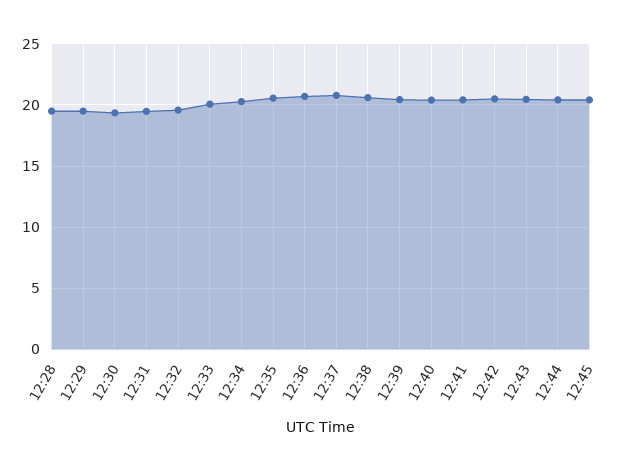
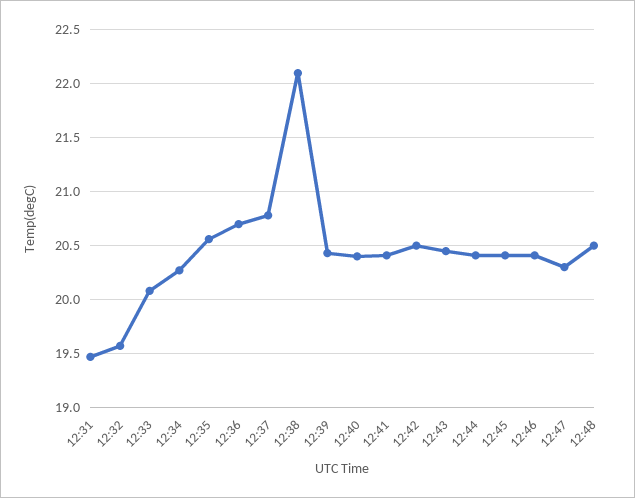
12:28: 19.5 -> none
12:29: 19.5 -> none
12:30: 19.5 -> none
12:38: 20.5 -> 22.1
12:46: none -> 20.4
12:47: none -> 20.3
12:48: none -> 20.5

